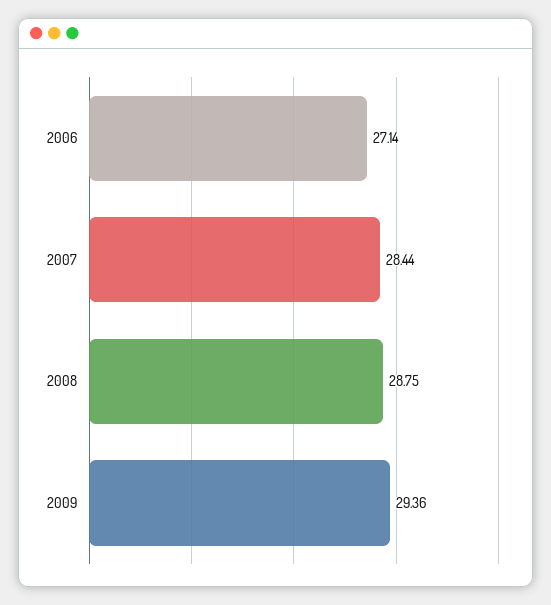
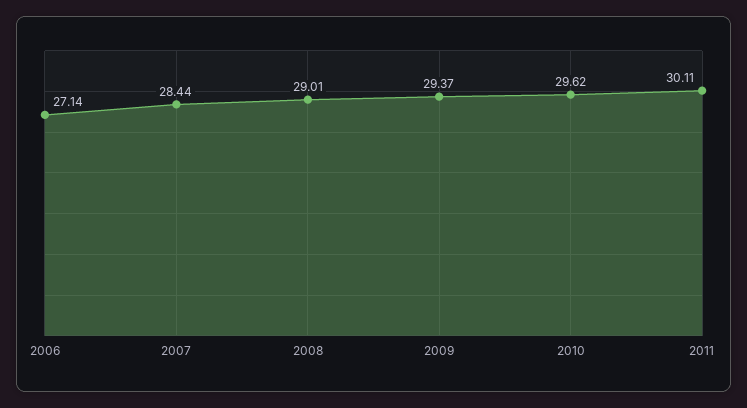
2008: 28.75 -> 29.01
2009: 29.36 -> 29.37
2010: none -> 29.62
2011: none -> 30.11

